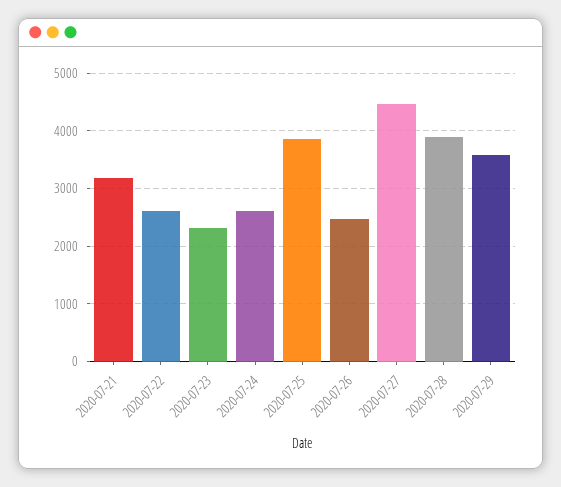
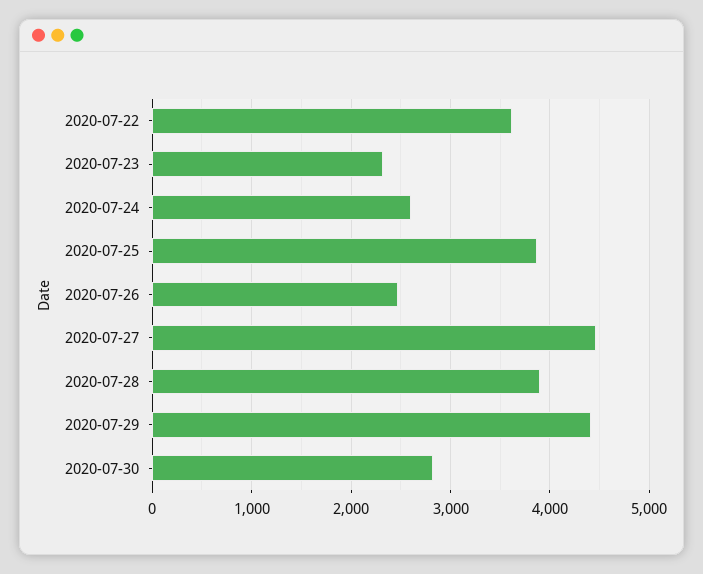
2020-07-21: 3200 -> none
2020-07-22: 2600 -> 3600
2020-07-29: 3600 -> 4400
2020-07-30: none -> 2800

